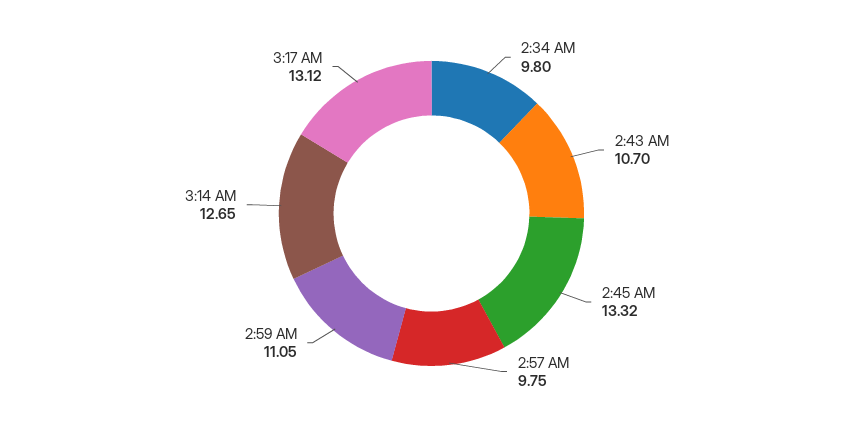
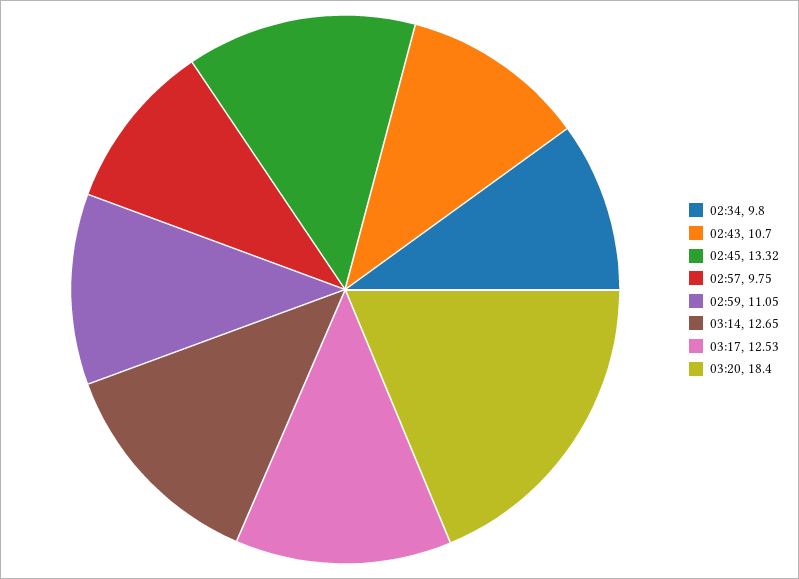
3:17 AM: 13.12 -> 12.53
03:20: none -> 18.4

